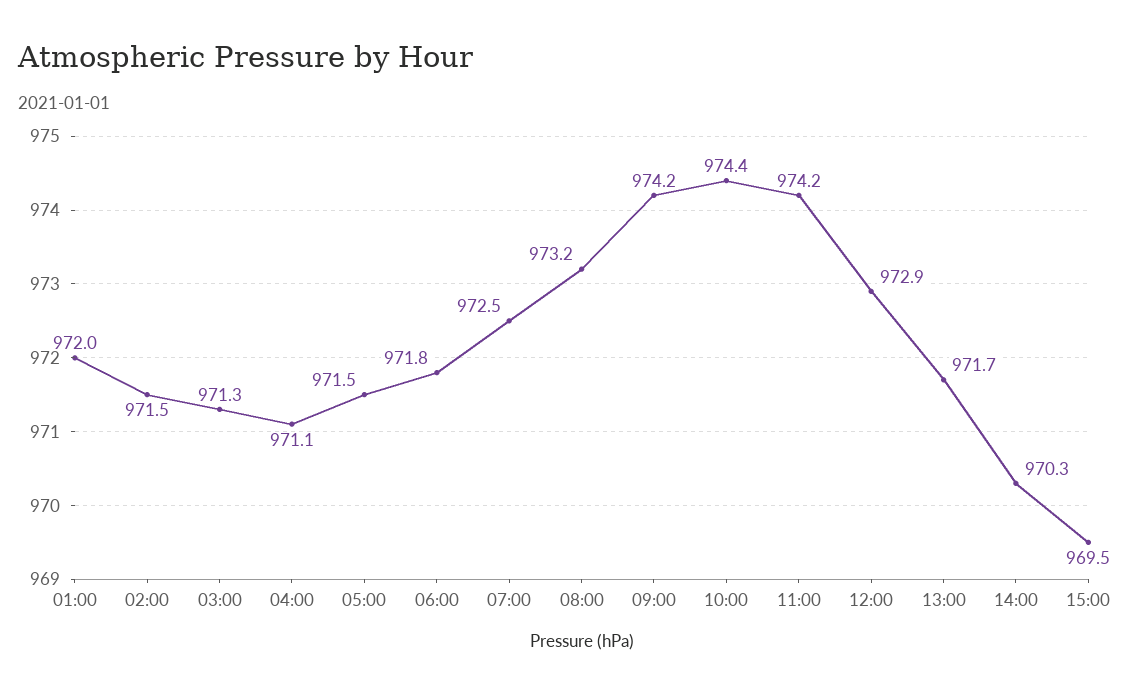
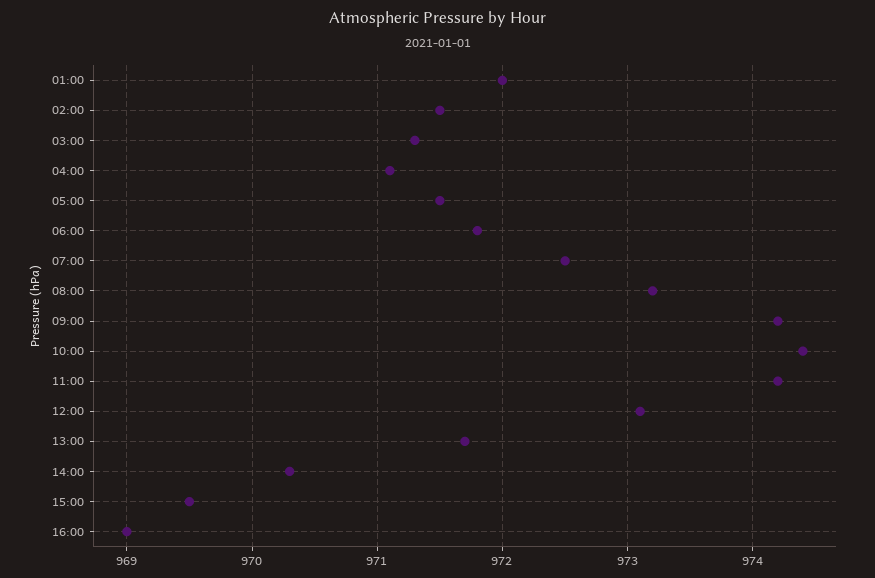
12:00: 972.9 -> 973.1
16:00: none -> 969

